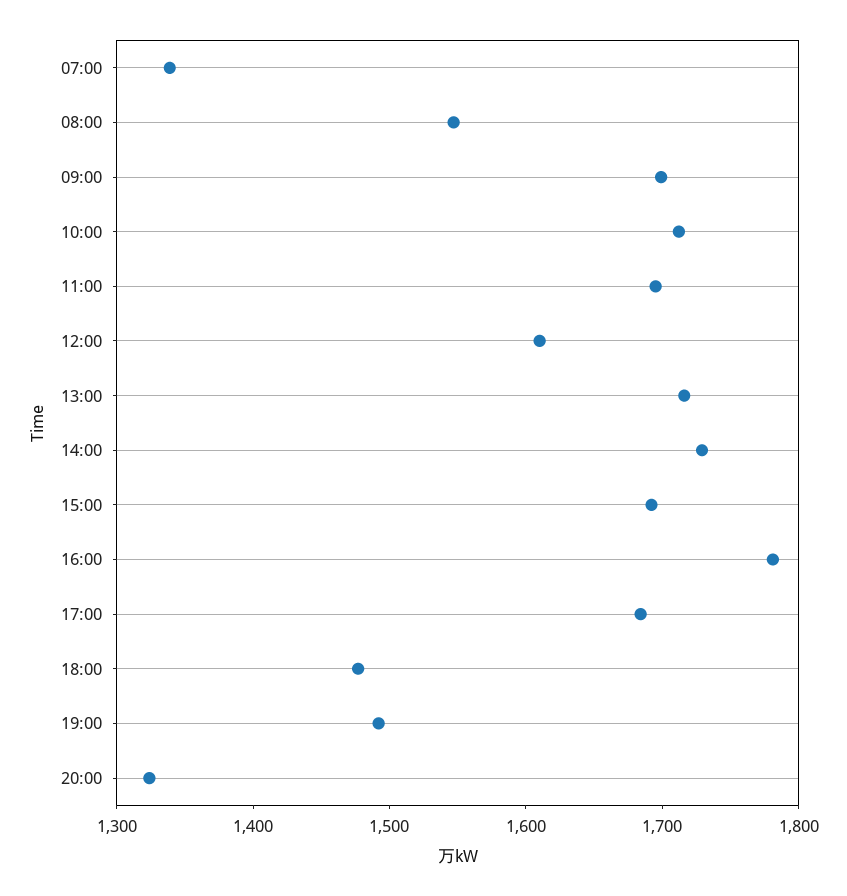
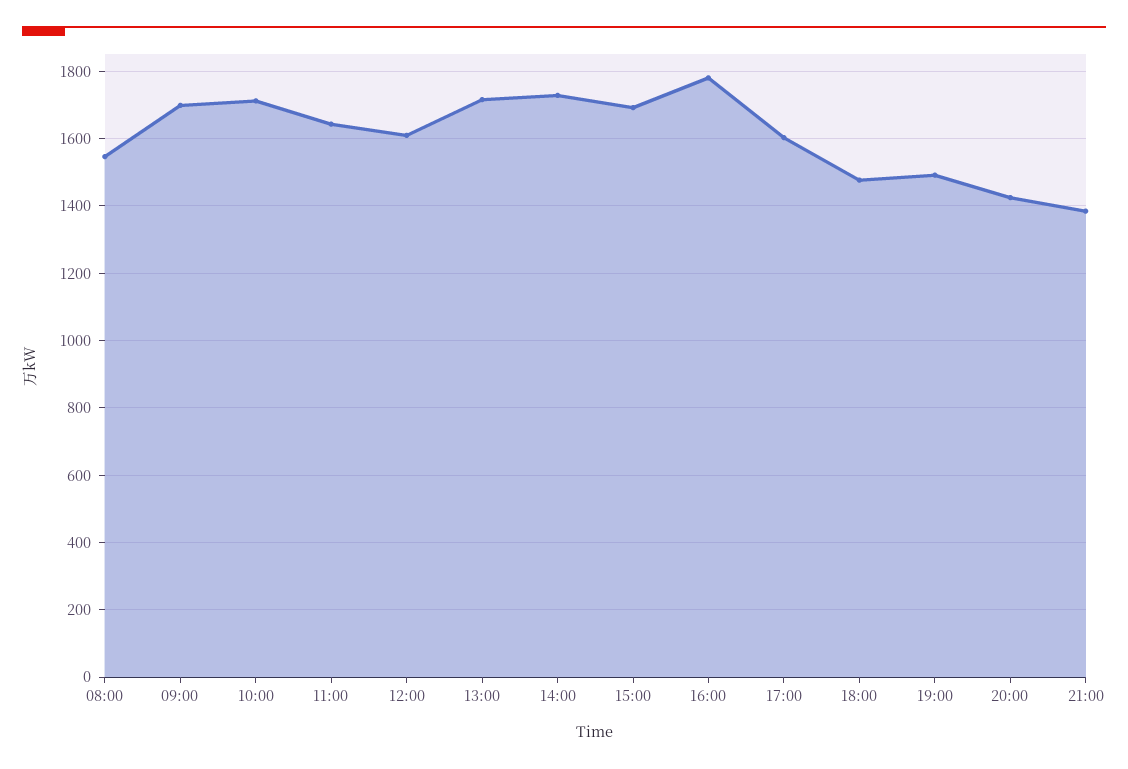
07:00: 1340 -> none
11:00: 1700 -> 1640
17:00: 1680 -> 1600
20:00: 1320 -> 1420
21:00: none -> 1380

